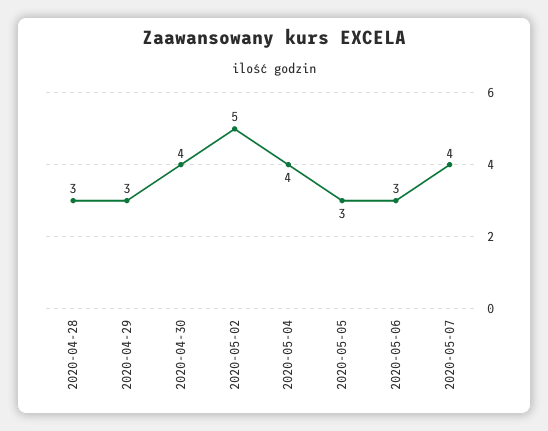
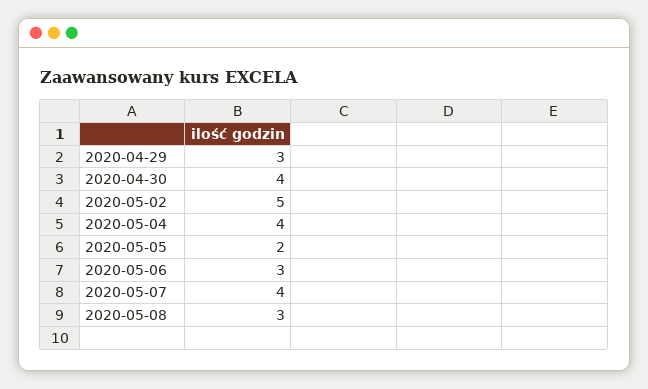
2020-04-28: 3 -> none
2020-05-05: 3 -> 2
2020-05-08: none -> 3

